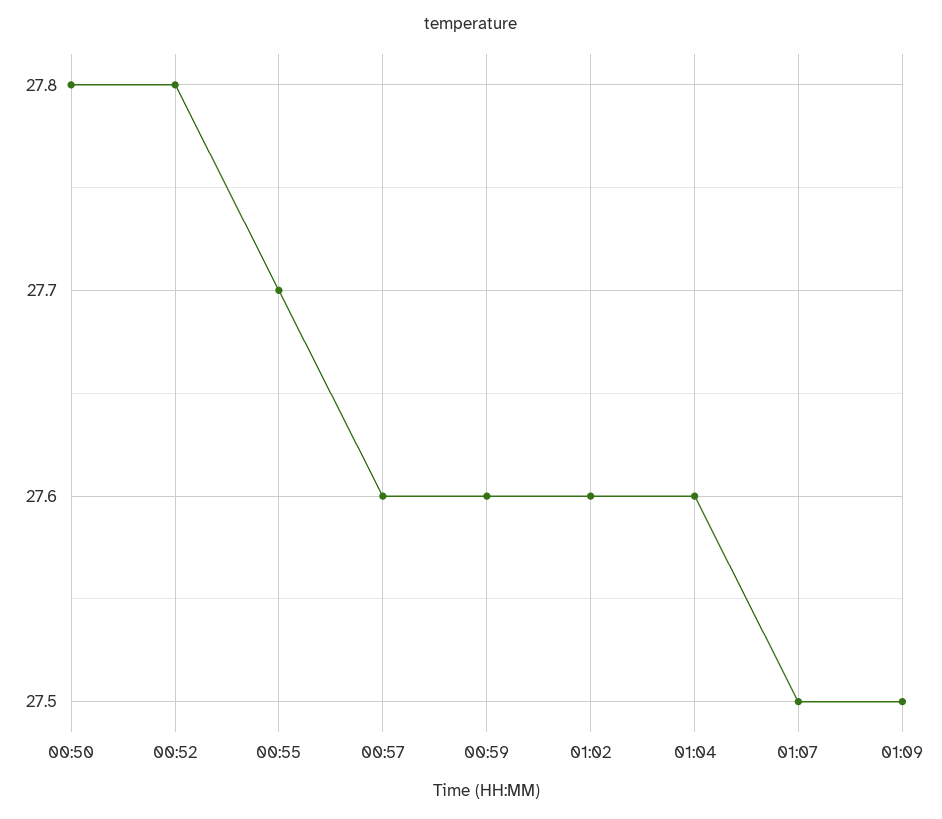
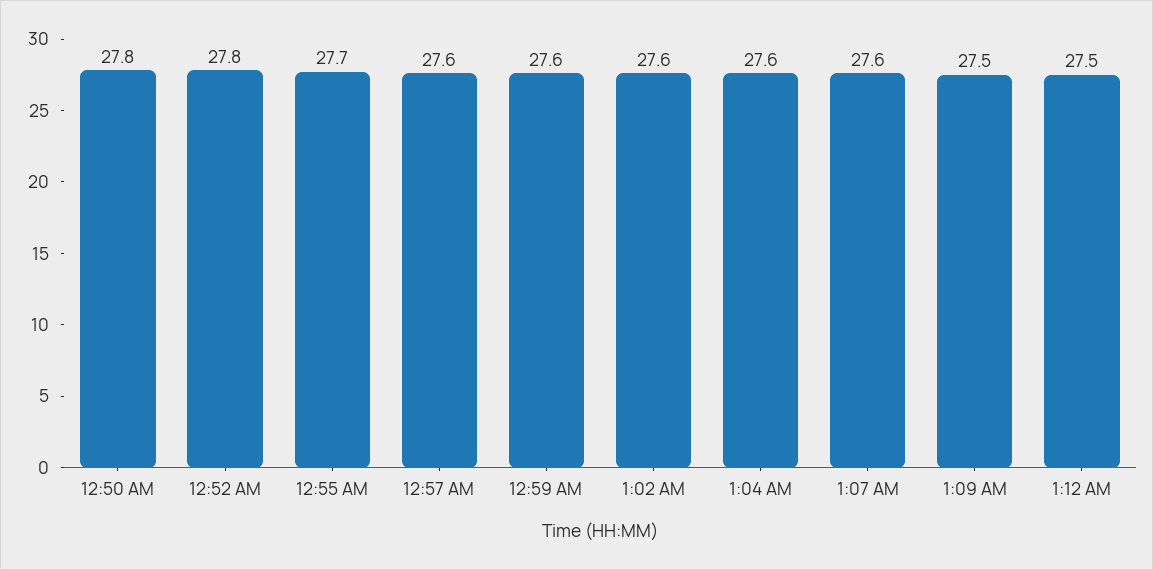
01:07: 27.5 -> 27.6
1:12 AM: none -> 27.5

